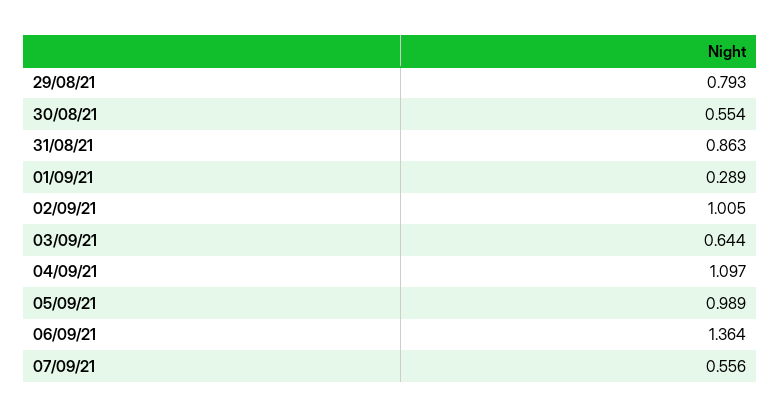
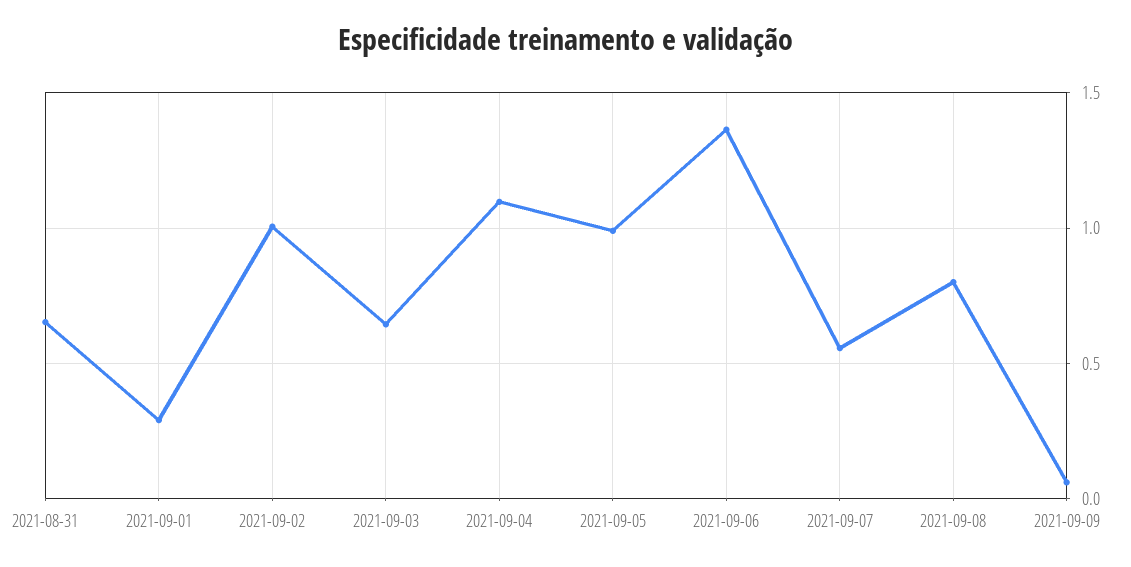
29/08/21: 0.793 -> none
30/08/21: 0.554 -> none
31/08/21: 0.863 -> 0.65
2021-09-08: none -> 0.8
2021-09-09: none -> 0.05

